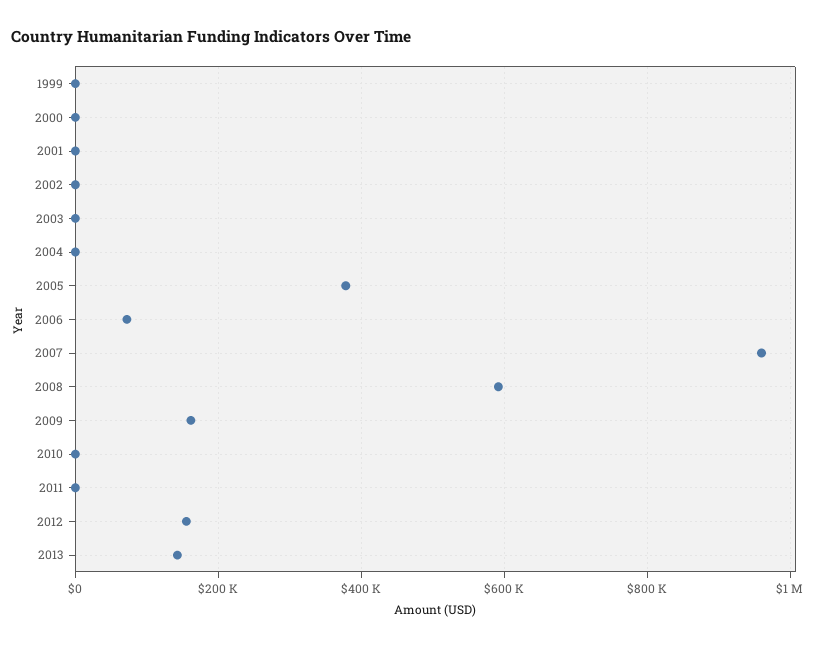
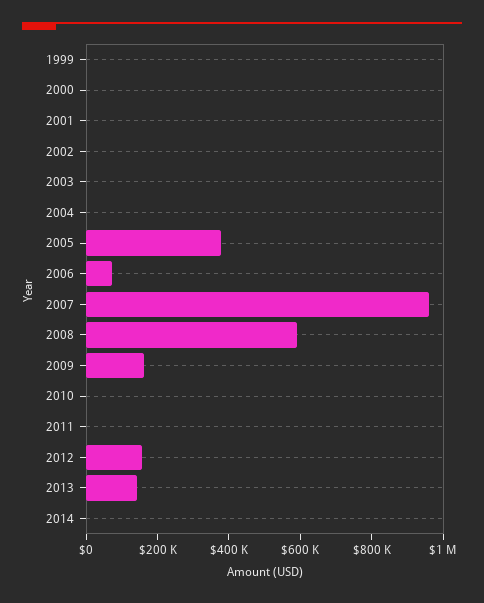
2014: none -> 0

